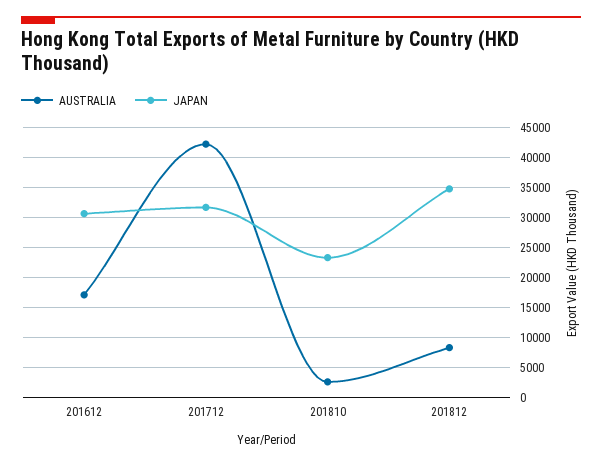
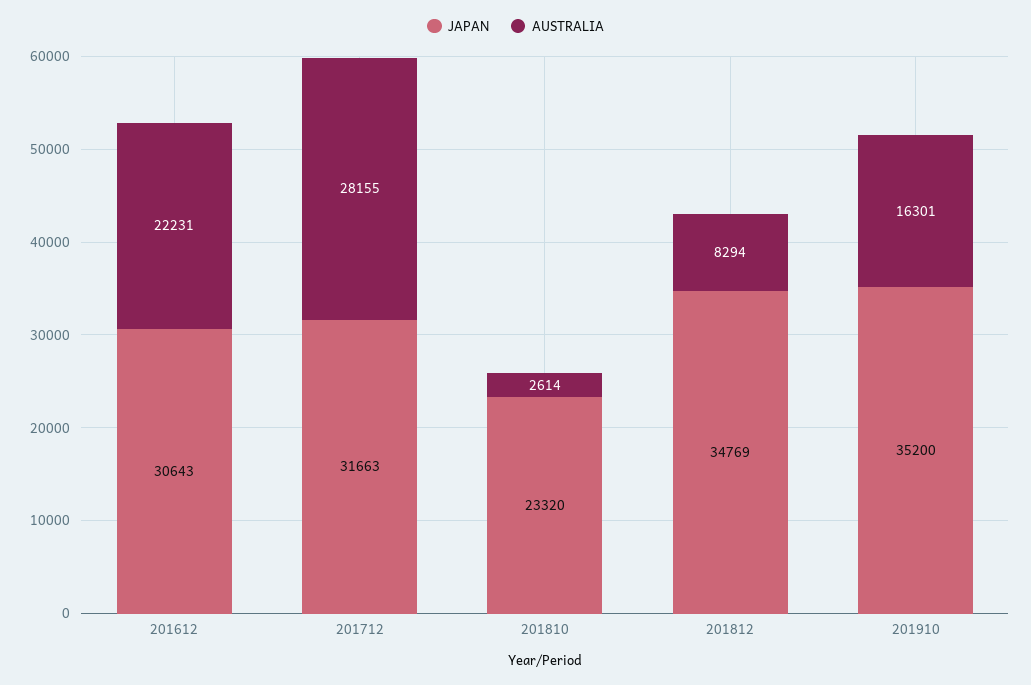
AUSTRALIA, 201612: 17000 -> 22231
AUSTRALIA, 201712: 42000 -> 28155
JAPAN, 201910: none -> 35200
AUSTRALIA, 201910: none -> 16301

